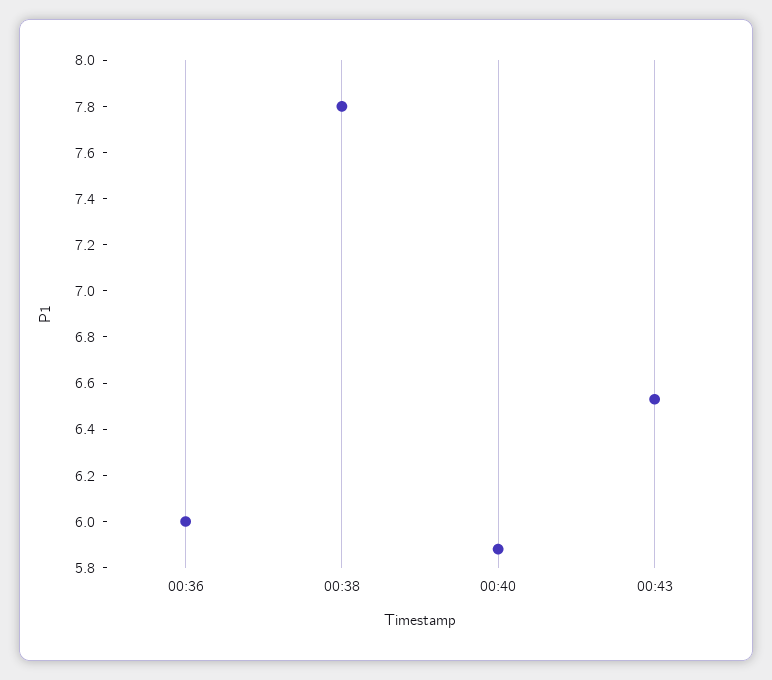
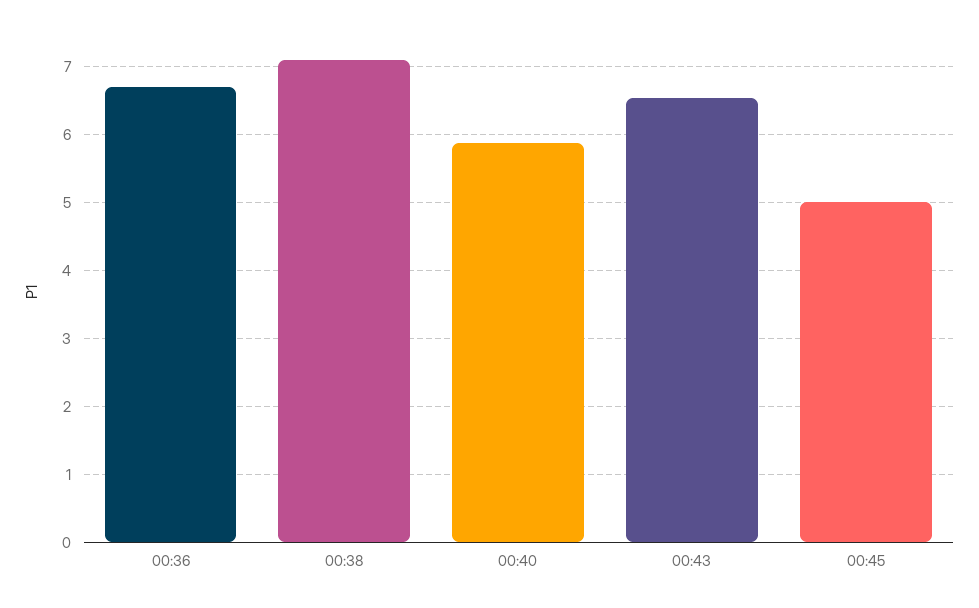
00:36: 6 -> 6.7
00:38: 7.8 -> 7.1
00:45: none -> 5

